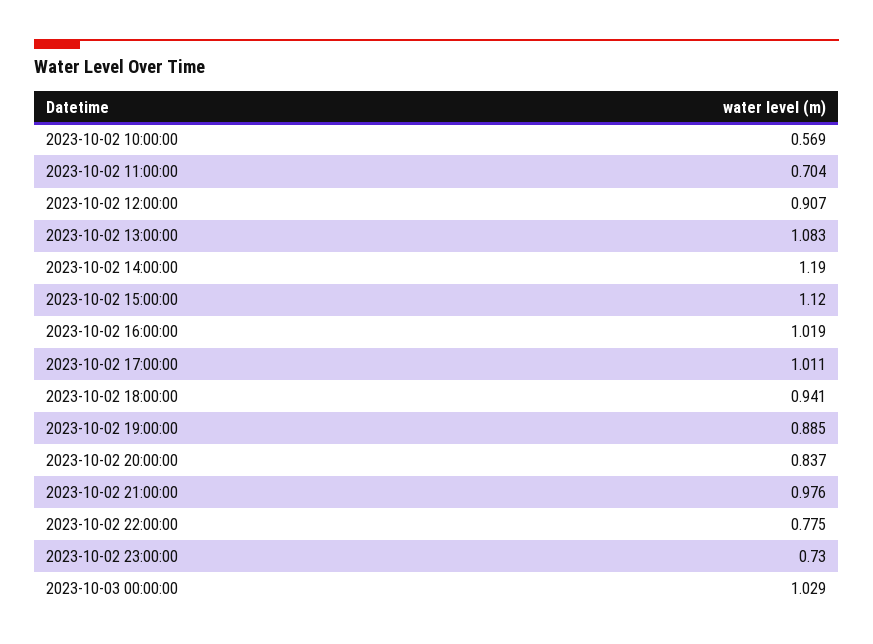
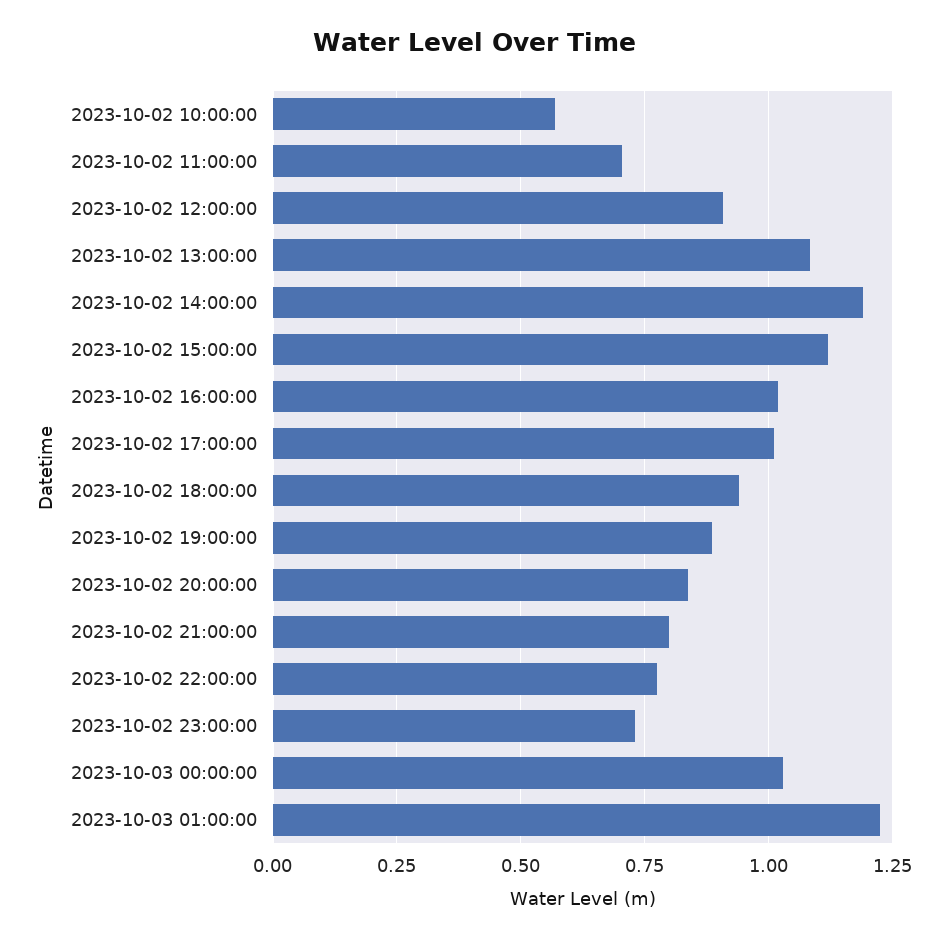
2023-10-02 21:00:00: 0.976 -> 0.8
2023-10-03 01:00:00: none -> 1.225

